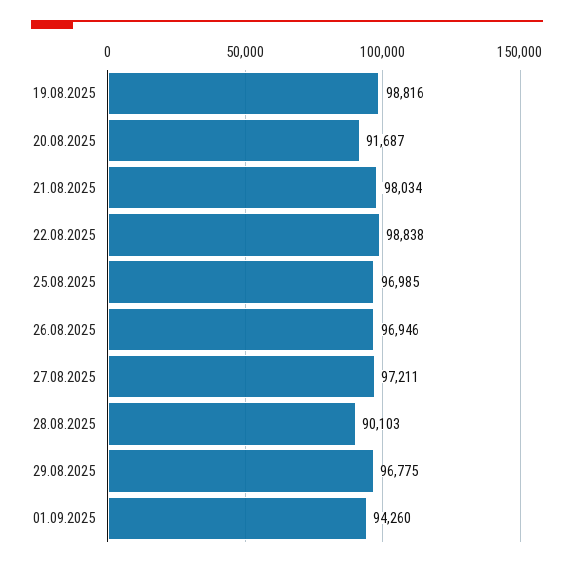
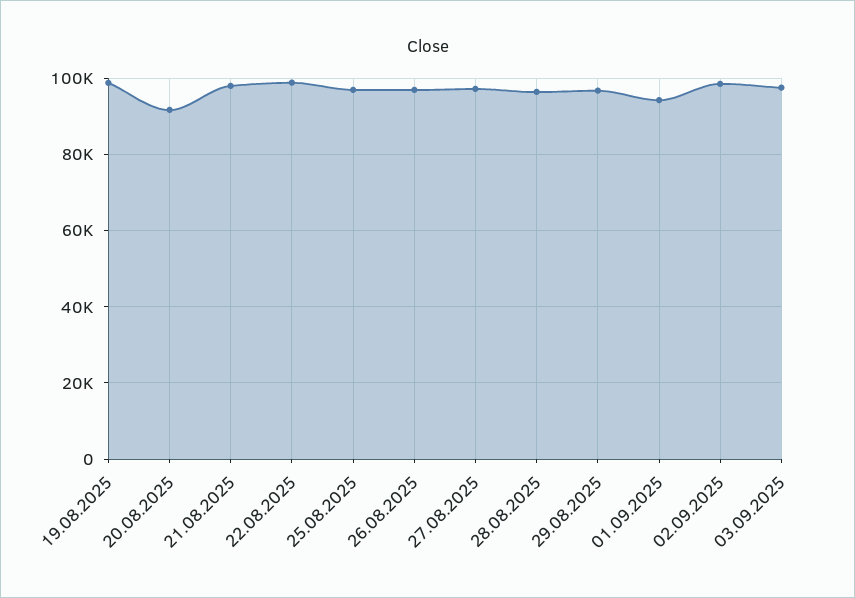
28.08.2025: 90103 -> 96000
02.09.2025: none -> 98000
03.09.2025: none -> 98000

